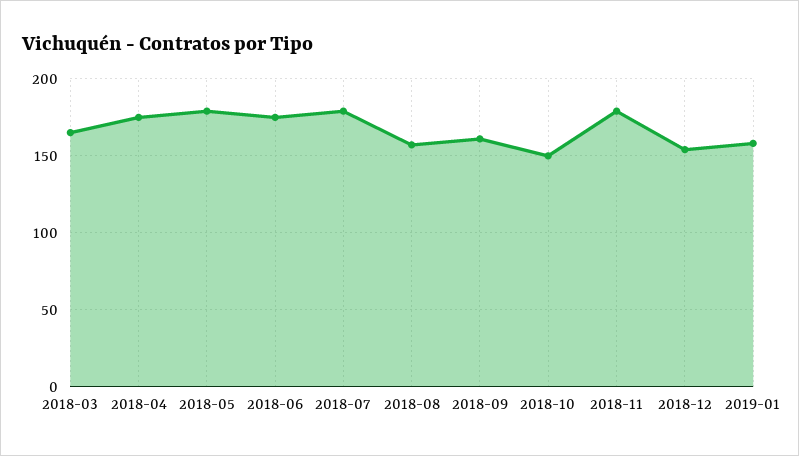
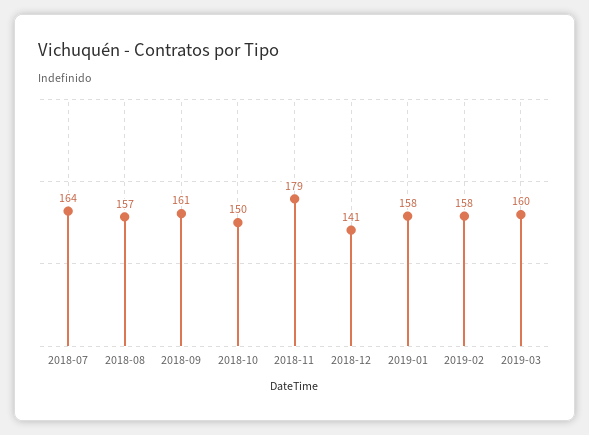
2018-03: 165 -> none
2018-04: 175 -> none
2018-05: 180 -> none
2018-06: 175 -> none
2018-07: 180 -> 164
2018-12: 155 -> 141
2019-02: none -> 158
2019-03: none -> 160

